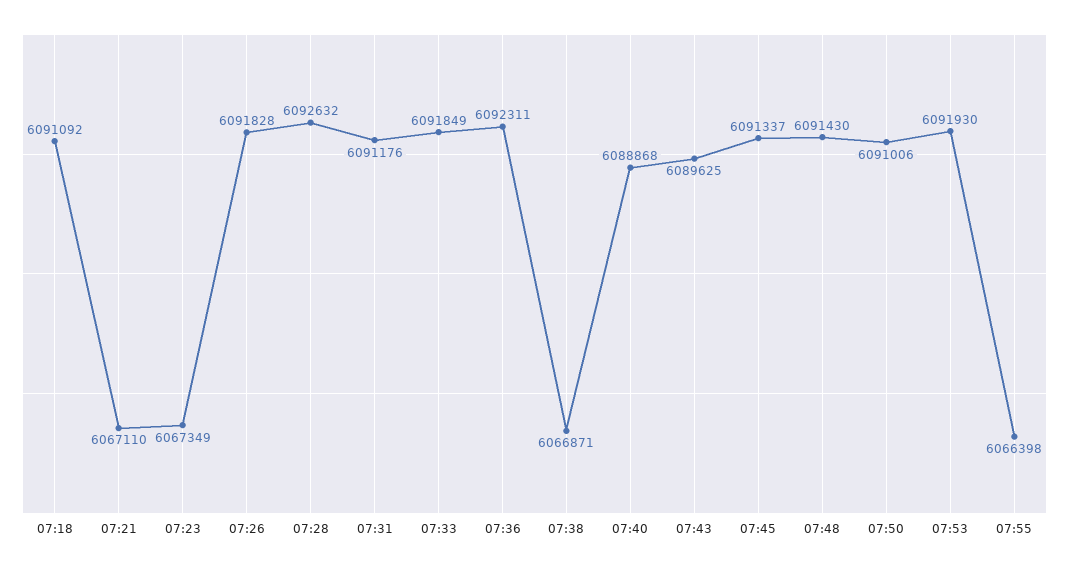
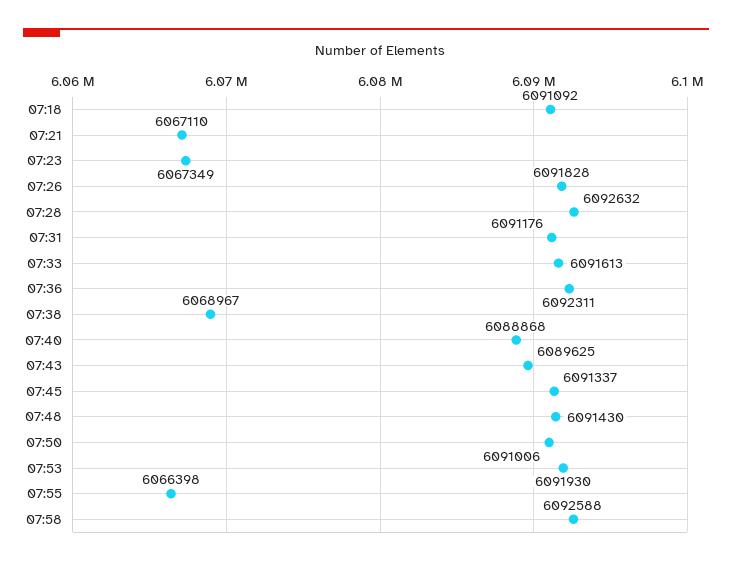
07:33: 6091849 -> 6091613
07:38: 6066871 -> 6068967
07:58: none -> 6092588

